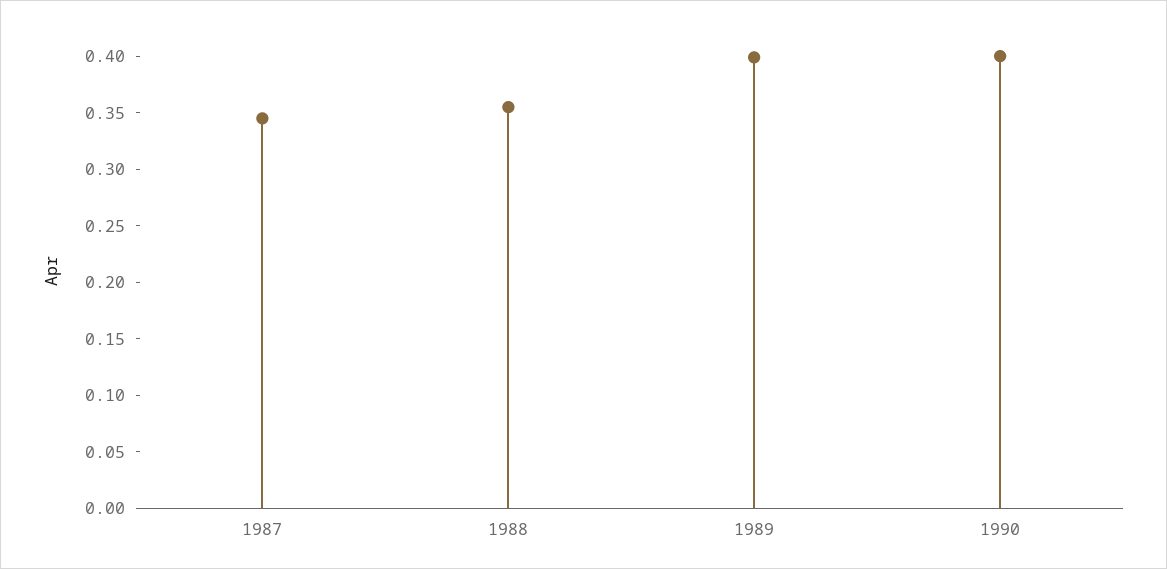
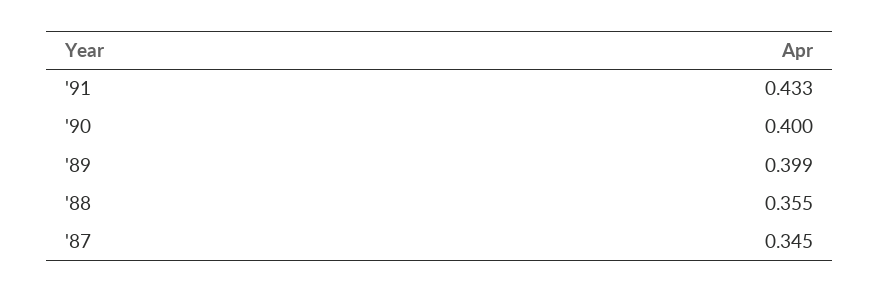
'91: none -> 0.433

